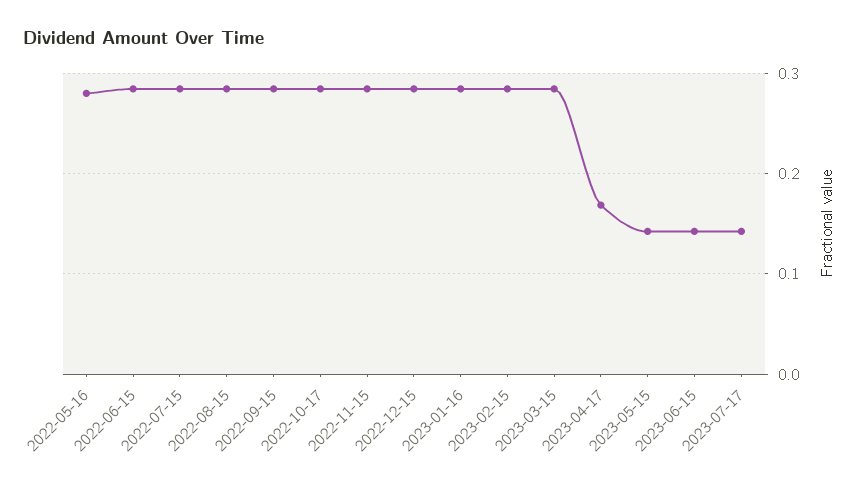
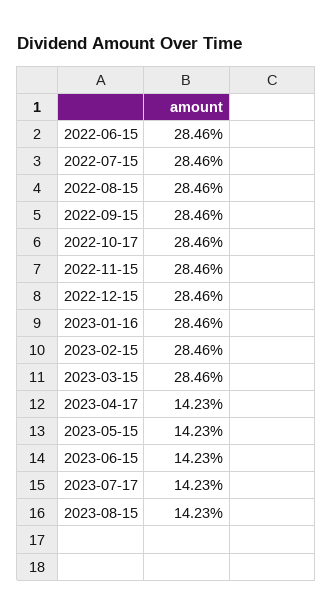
2022-05-16: 0.28 -> none
2023-04-17: 0.17 -> 0.1423
2023-08-15: none -> 0.1423

